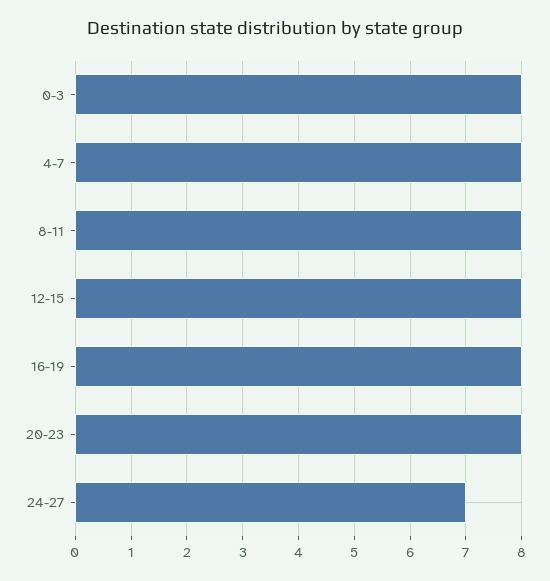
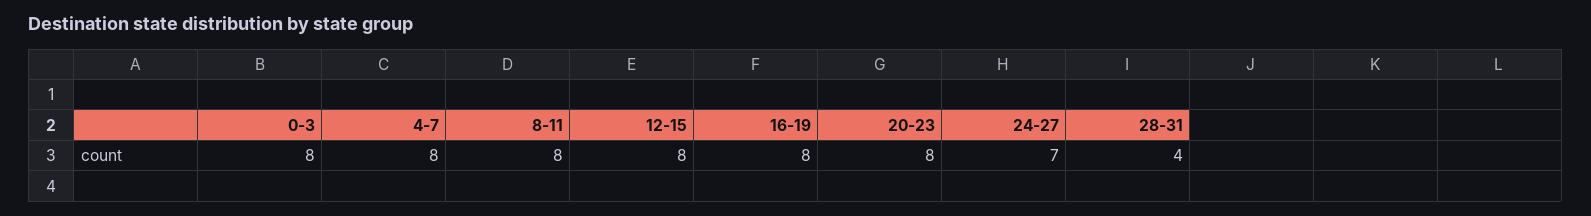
28-31: none -> 4

